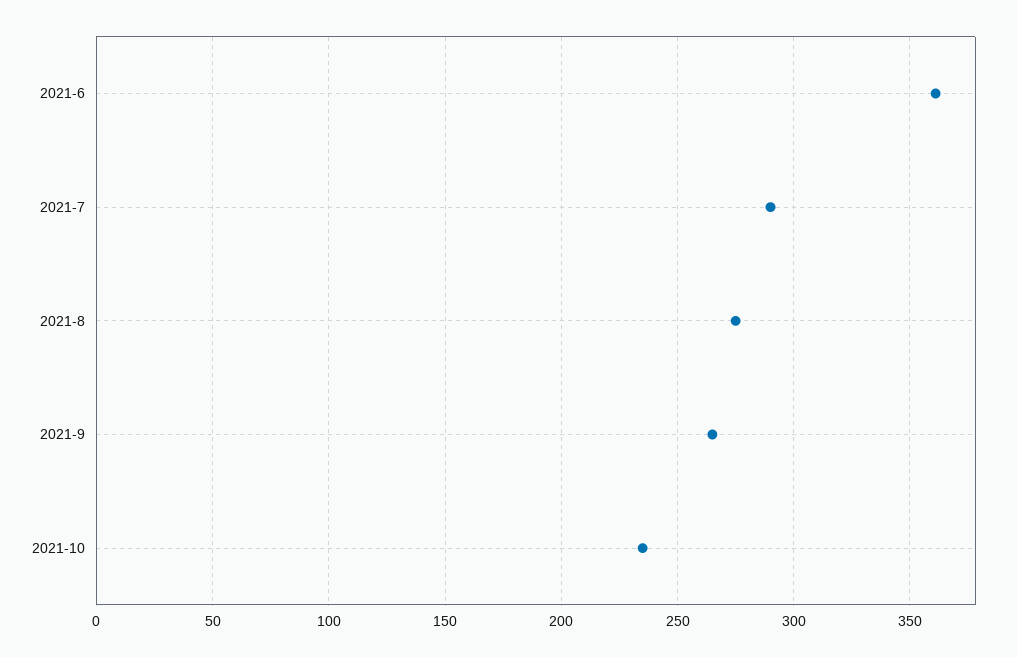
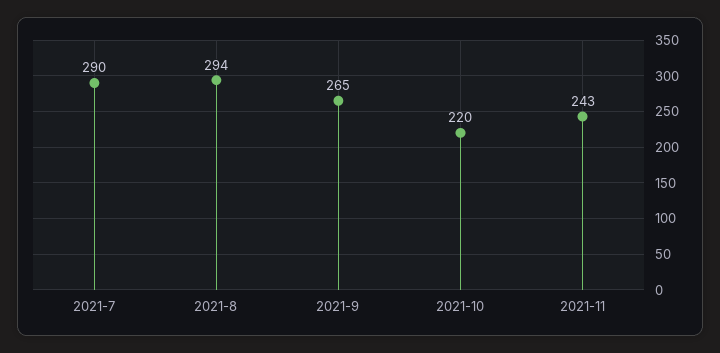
2021-6: 360 -> none
2021-8: 275 -> 294
2021-10: 235 -> 220
2021-11: none -> 243

